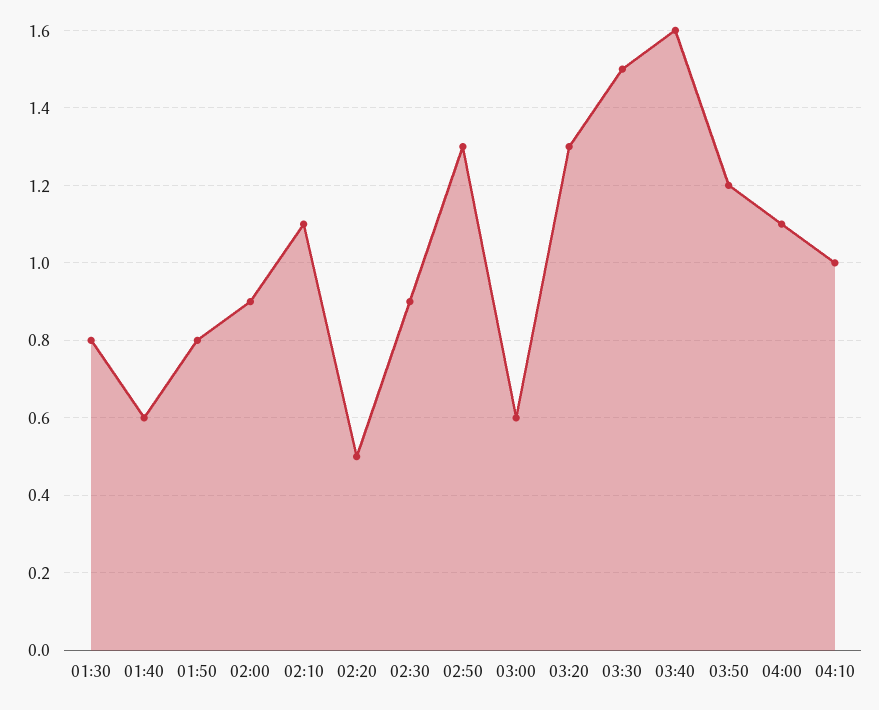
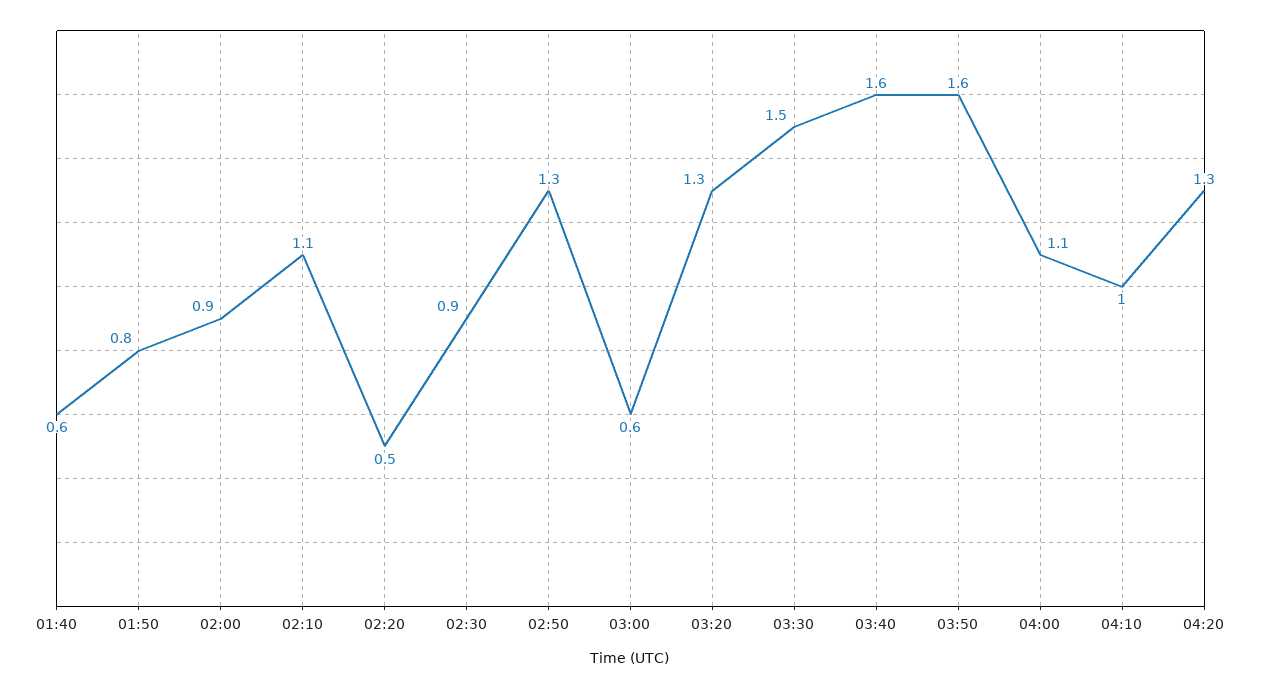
01:30: 0.8 -> none
03:50: 1.2 -> 1.6
04:20: none -> 1.3

